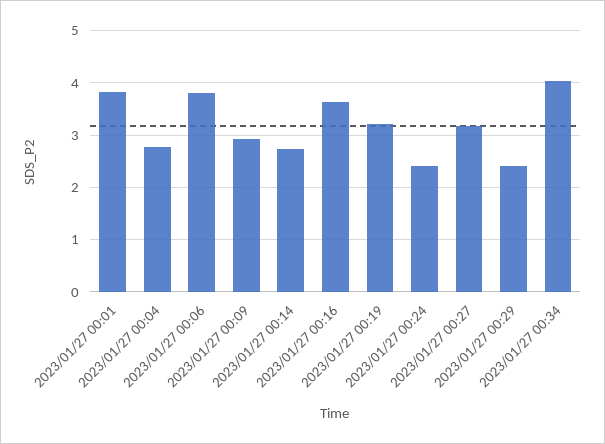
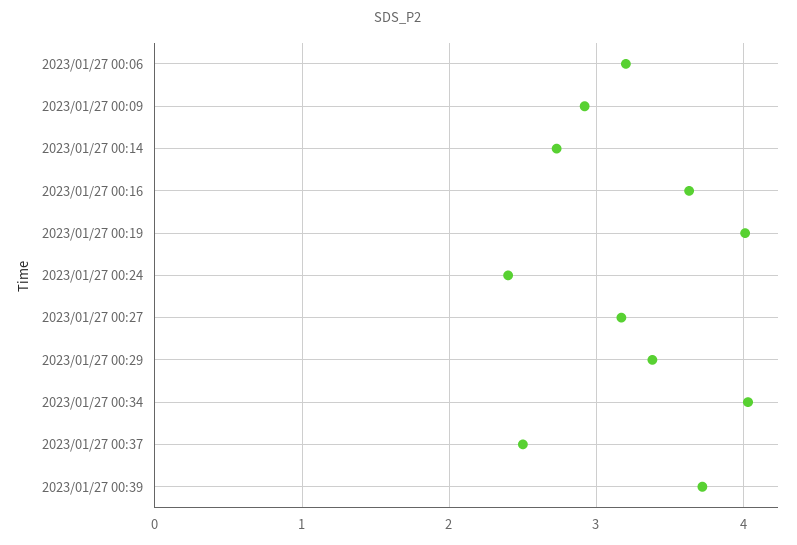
2023/01/27 00:01: 3.8 -> none
2023/01/27 00:04: 2.8 -> none
2023/01/27 00:06: 3.8 -> 3.2
2023/01/27 00:19: 3.2 -> 4
2023/01/27 00:29: 2.4 -> 3.4
2023/01/27 00:37: none -> 2.5
2023/01/27 00:39: none -> 3.7

